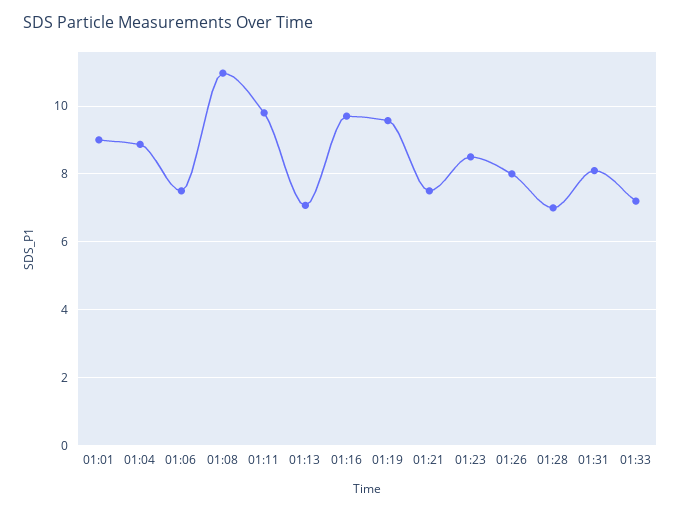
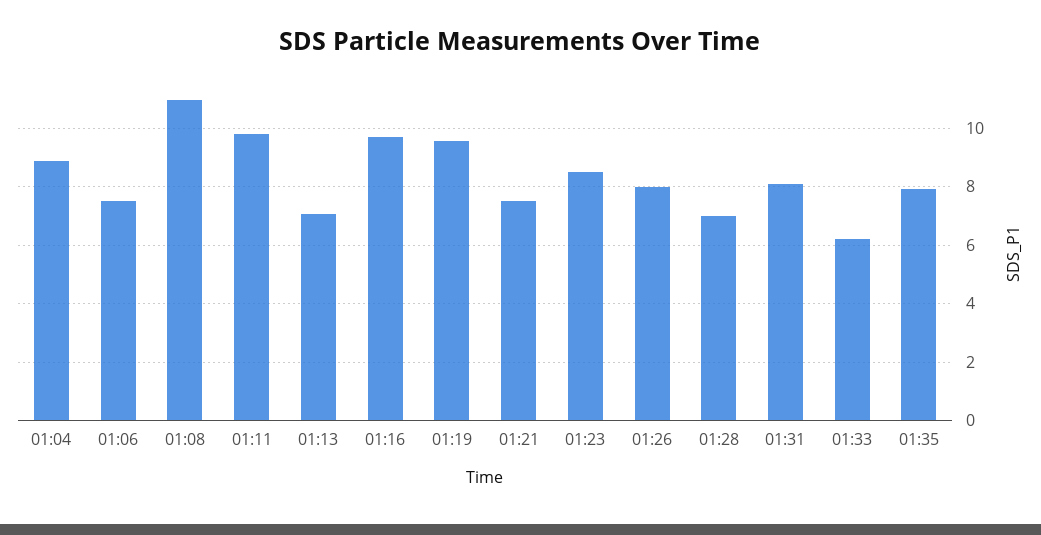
01:01: 9 -> none
01:33: 7.2 -> 6.25
01:35: none -> 8

